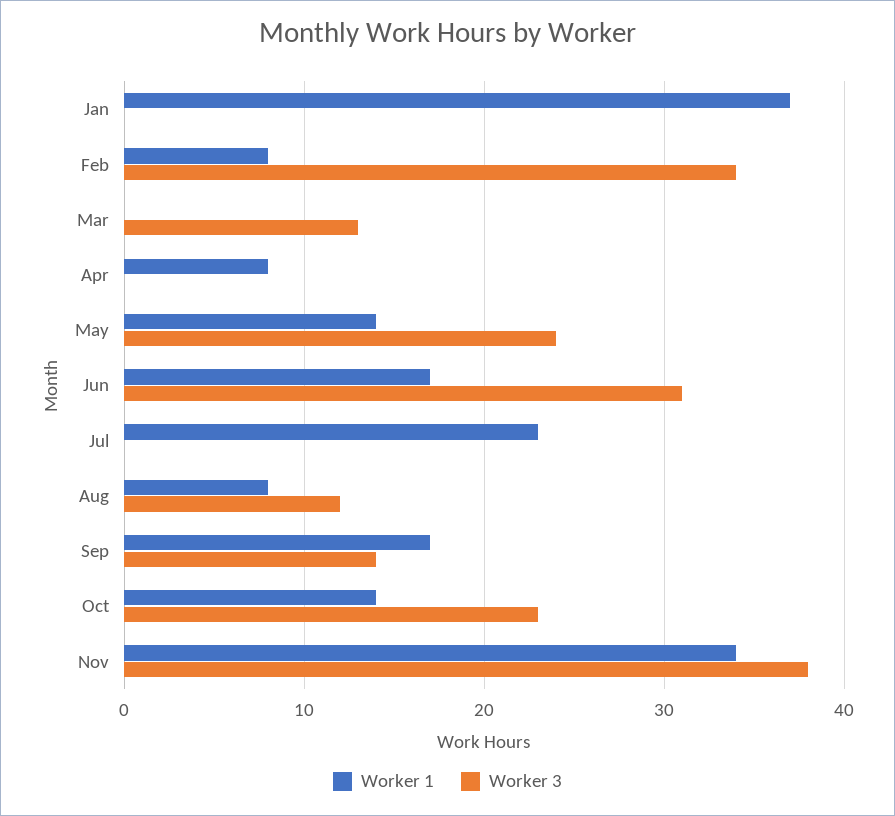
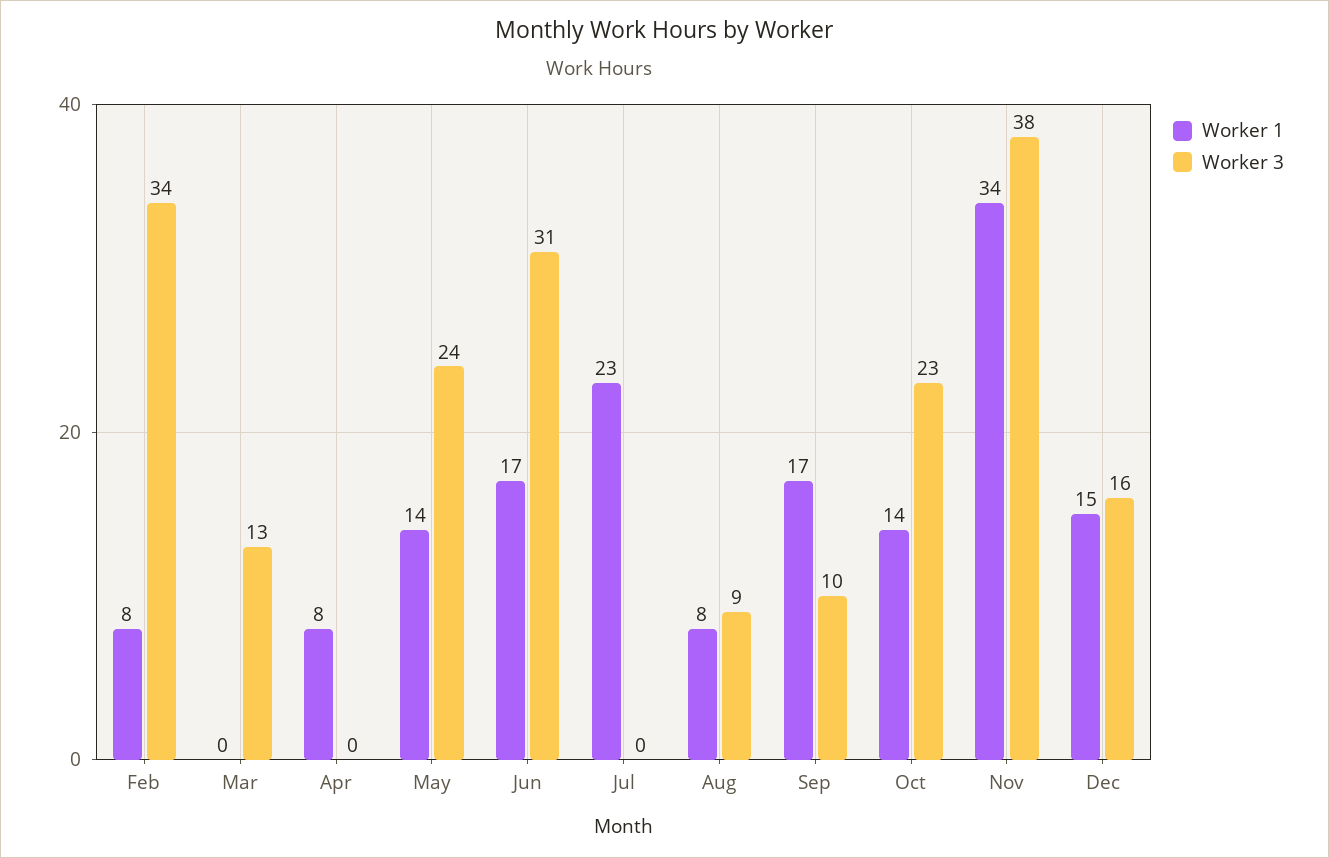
Worker 1, Jan: 37 -> none
Worker 3, Jan: 0 -> none
Worker 3, Aug: 12 -> 9
Worker 3, Sep: 14 -> 10
Worker 1, Dec: none -> 15
Worker 3, Dec: none -> 16

